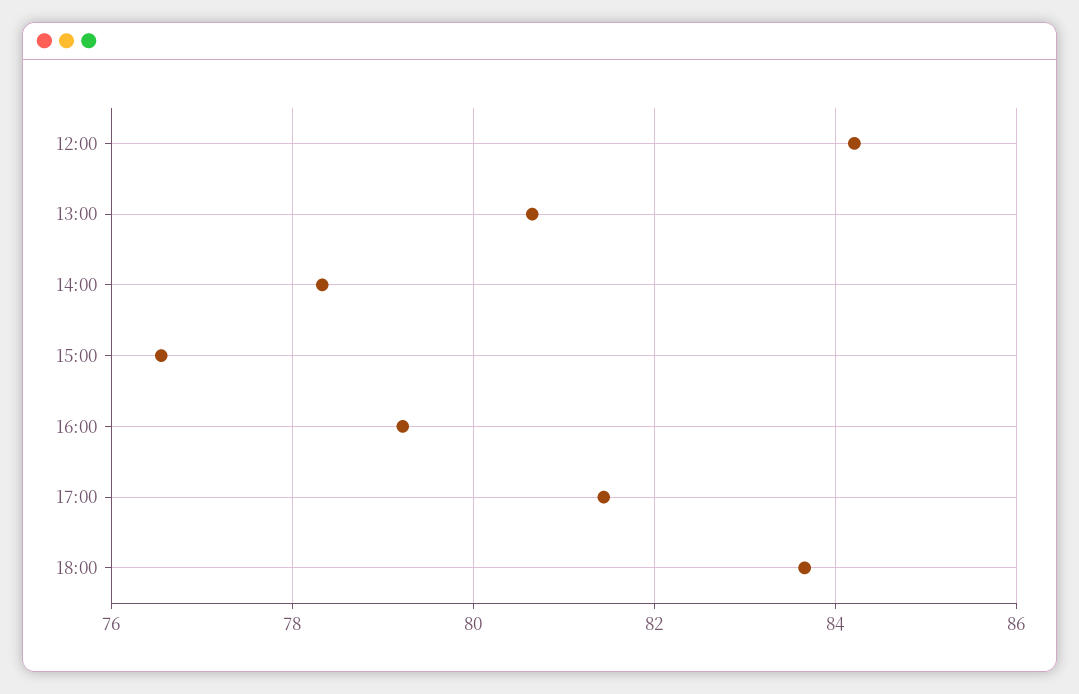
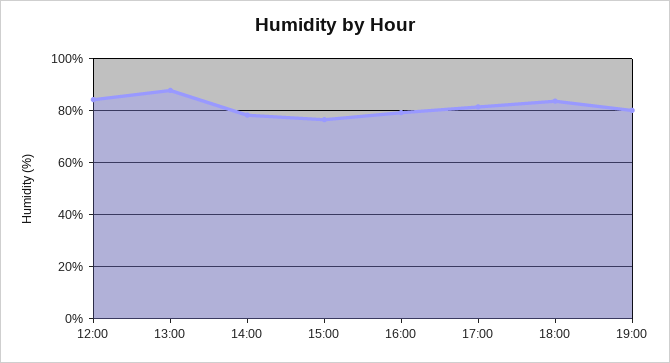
13:00: 80.6 -> 87.5
19:00: none -> 80

